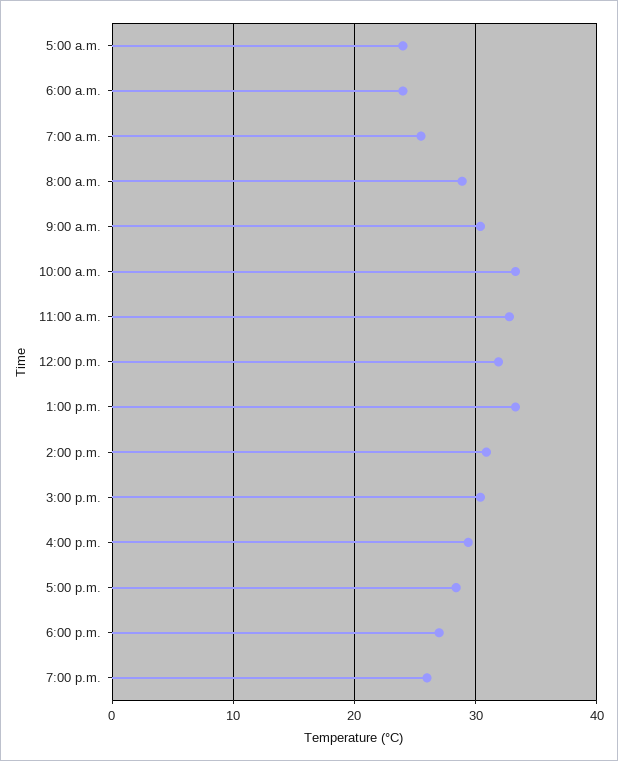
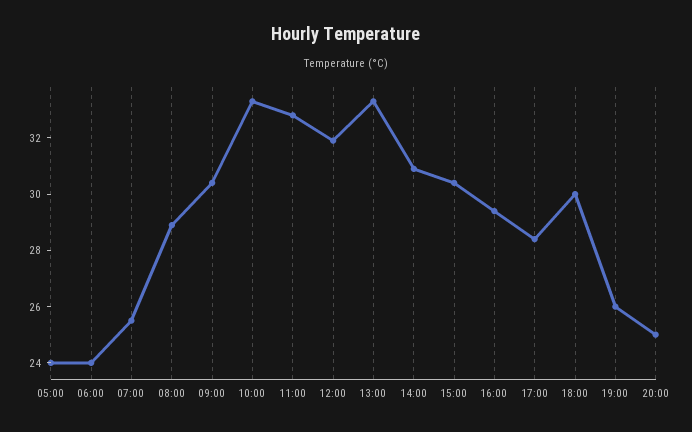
6:00 p.m.: 27 -> 30
20:00: none -> 25

